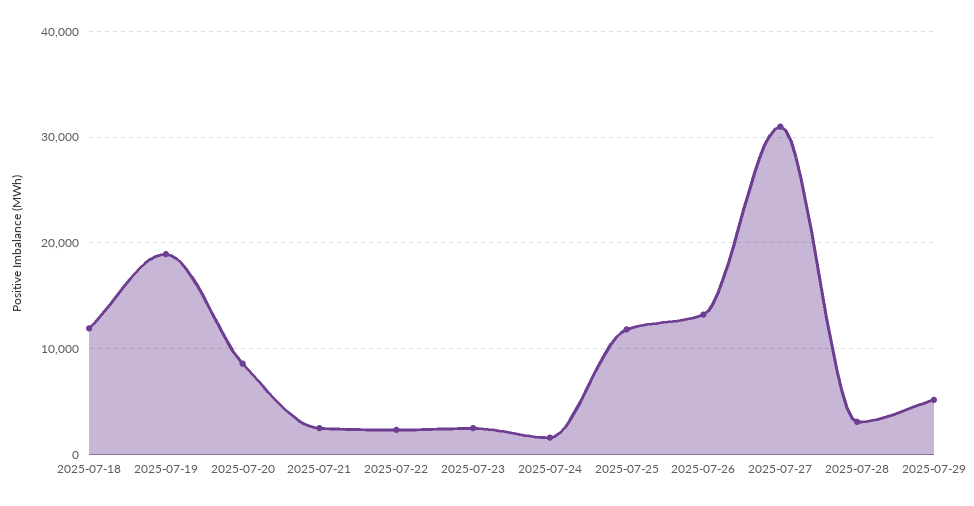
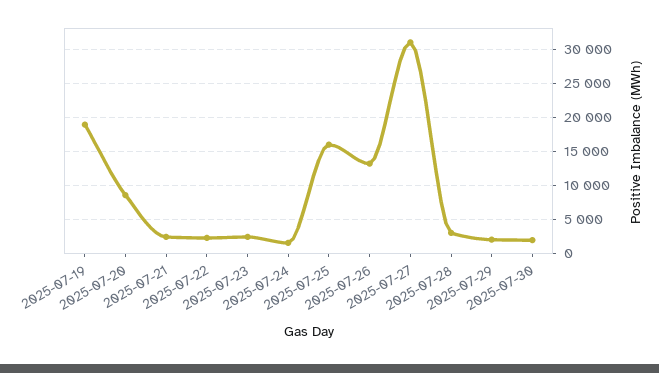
2025-07-18: 12000 -> none
2025-07-25: 12000 -> 16000
2025-07-29: 5000 -> 2000
2025-07-30: none -> 2000

